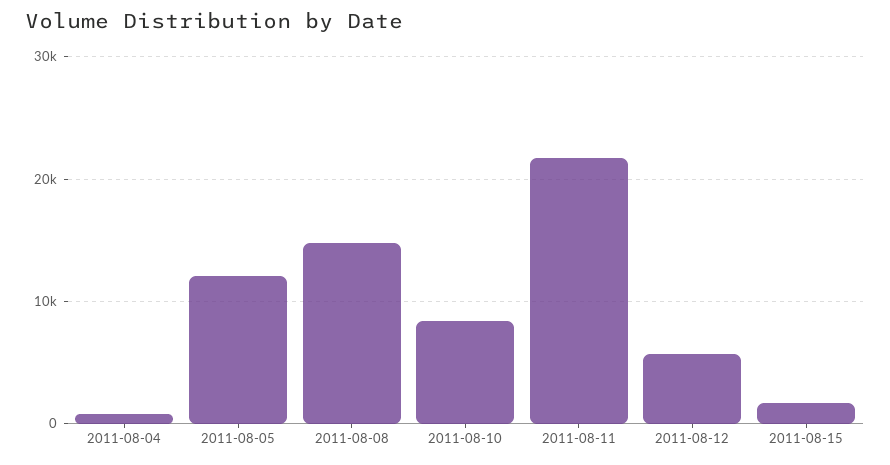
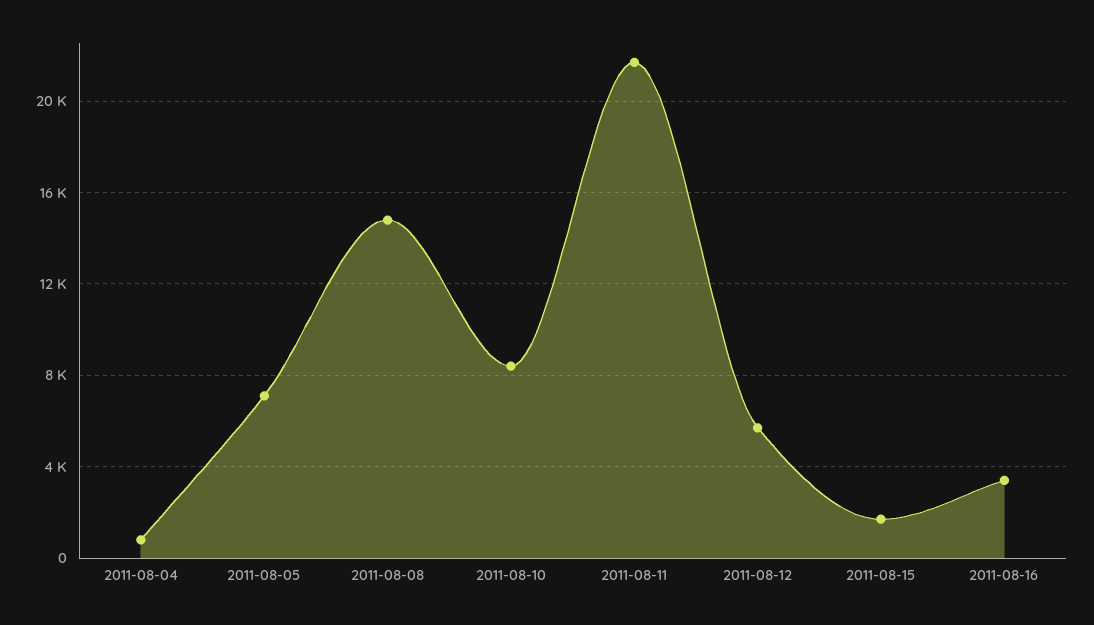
2011-08-05: 12000 -> 7000
2011-08-16: none -> 3500

